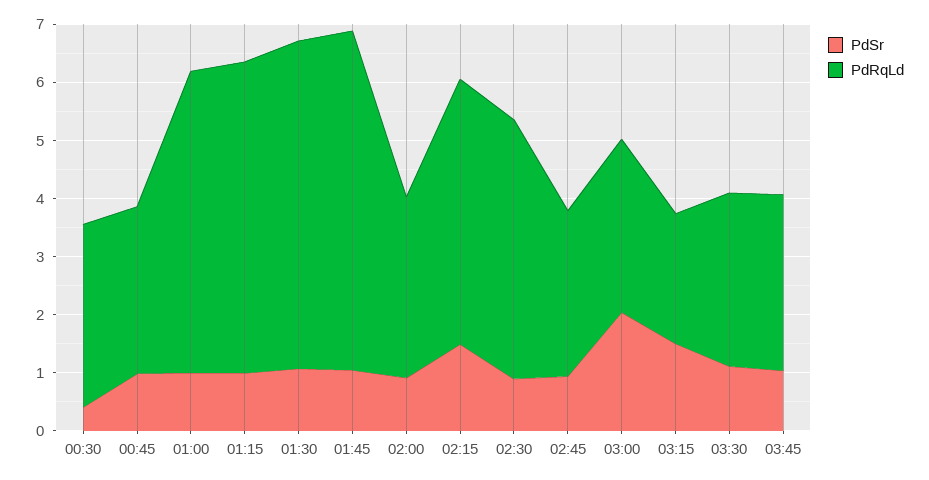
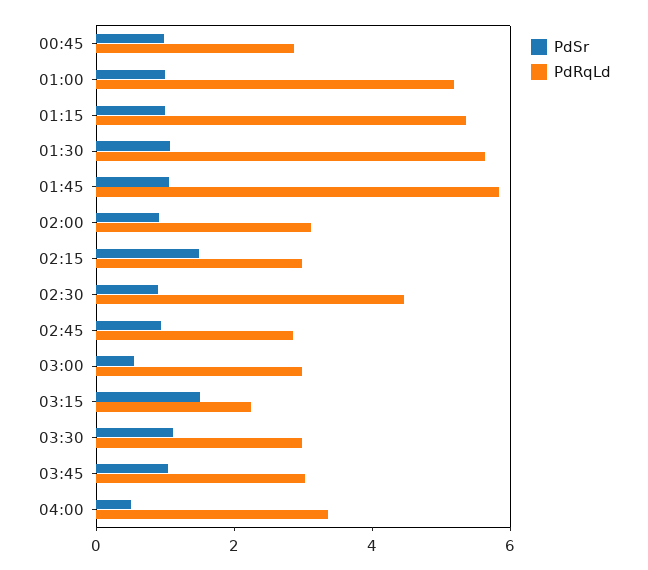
PdSr, 00:30: 0.4 -> none
PdRqLd, 00:30: 3.2 -> none
PdRqLd, 02:15: 4.6 -> 3
PdSr, 03:00: 2 -> 0.5
PdSr, 04:00: none -> 0.5
PdRqLd, 04:00: none -> 3.5

